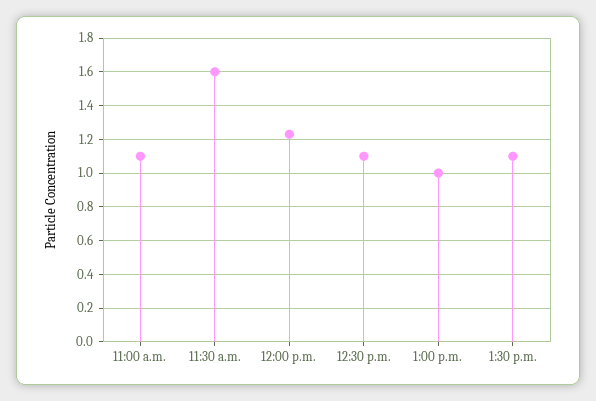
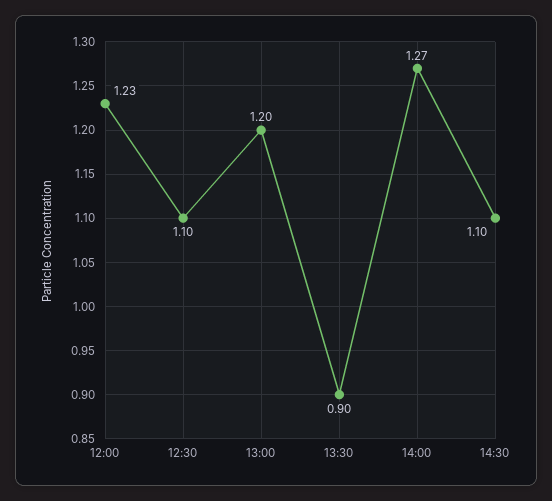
11:00 a.m.: 1.1 -> none
11:30 a.m.: 1.6 -> none
1:00 p.m.: 1 -> 1.2
1:30 p.m.: 1.1 -> 0.9
14:00: none -> 1.27
14:30: none -> 1.1

